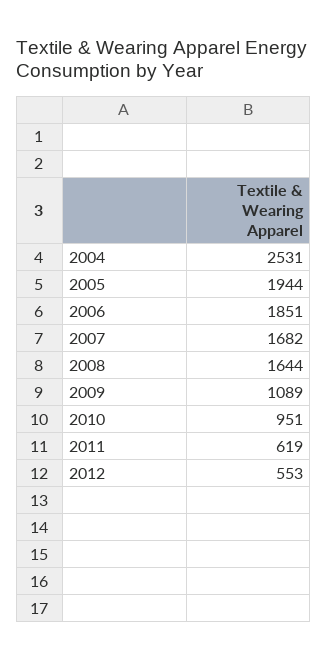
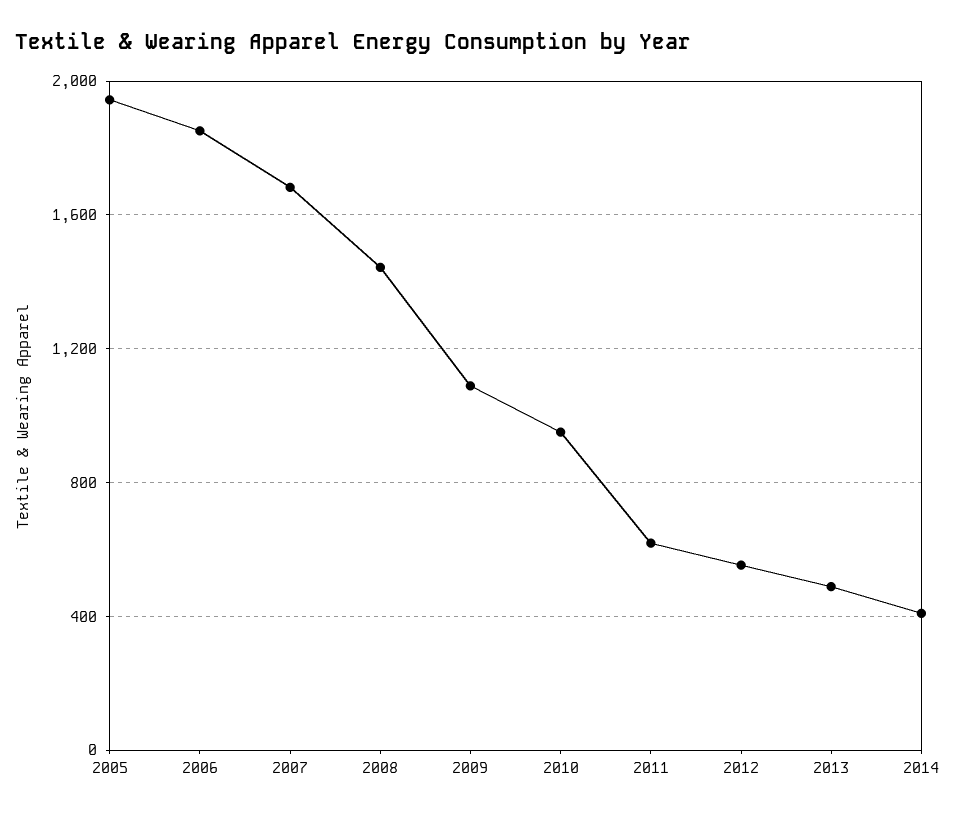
2004: 2531 -> none
2008: 1644 -> 1450
2013: none -> 500
2014: none -> 400

